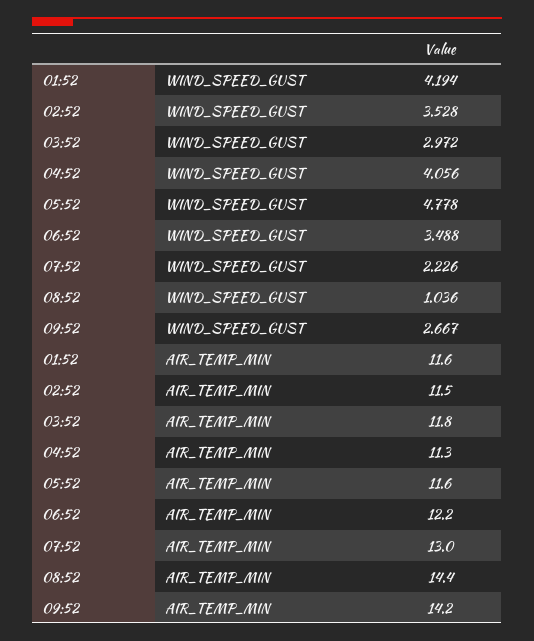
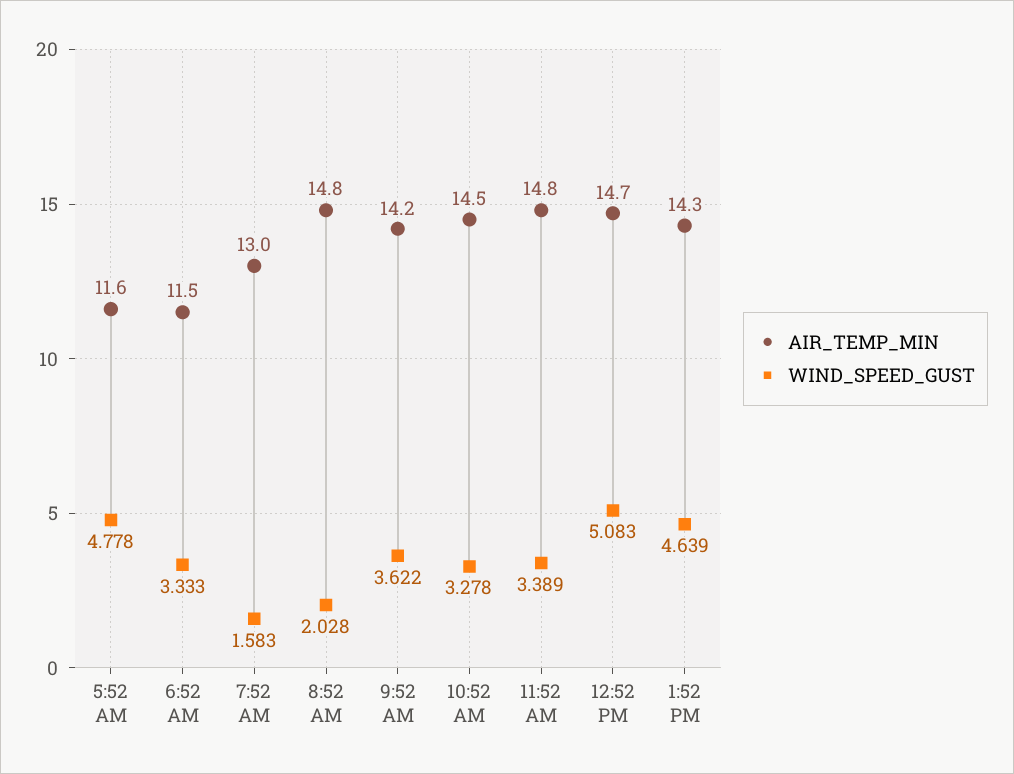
WIND_SPEED_GUST, 01:52: 4.194 -> none
WIND_SPEED_GUST, 02:52: 3.528 -> none
WIND_SPEED_GUST, 03:52: 2.972 -> none
WIND_SPEED_GUST, 04:52: 4.056 -> none
WIND_SPEED_GUST, 06:52: 3.488 -> 3.333
WIND_SPEED_GUST, 07:52: 2.226 -> 1.583
WIND_SPEED_GUST, 08:52: 1.036 -> 2.028
WIND_SPEED_GUST, 09:52: 2.667 -> 3.622
AIR_TEMP_MIN, 01:52: 11.6 -> none
AIR_TEMP_MIN, 02:52: 11.5 -> none
AIR_TEMP_MIN, 03:52: 11.8 -> none
AIR_TEMP_MIN, 04:52: 11.3 -> none
AIR_TEMP_MIN, 06:52: 12.2 -> 11.5
AIR_TEMP_MIN, 08:52: 14.4 -> 14.8
AIR_TEMP_MIN, 10:52 AM: none -> 14.5
WIND_SPEED_GUST, 10:52 AM: none -> 3.278
AIR_TEMP_MIN, 11:52 AM: none -> 14.8
WIND_SPEED_GUST, 11:52 AM: none -> 3.389
AIR_TEMP_MIN, 12:52 PM: none -> 14.7
WIND_SPEED_GUST, 12:52 PM: none -> 5.083
AIR_TEMP_MIN, 1:52 PM: none -> 14.3
WIND_SPEED_GUST, 1:52 PM: none -> 4.639

